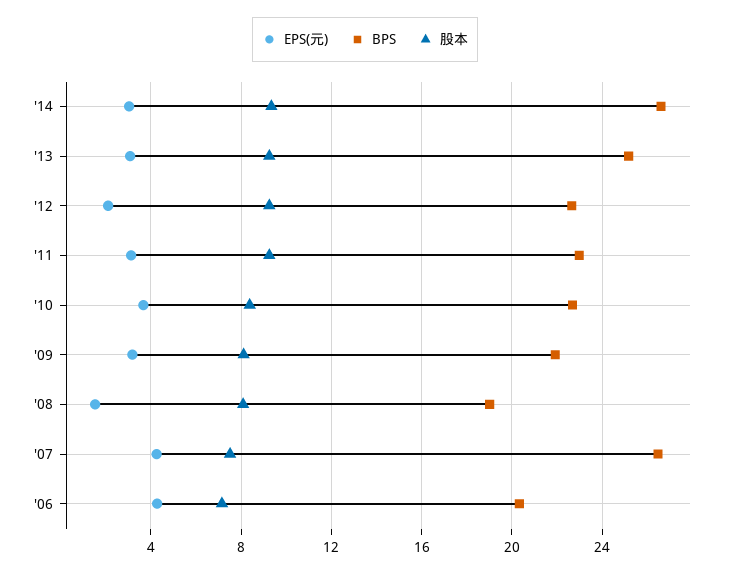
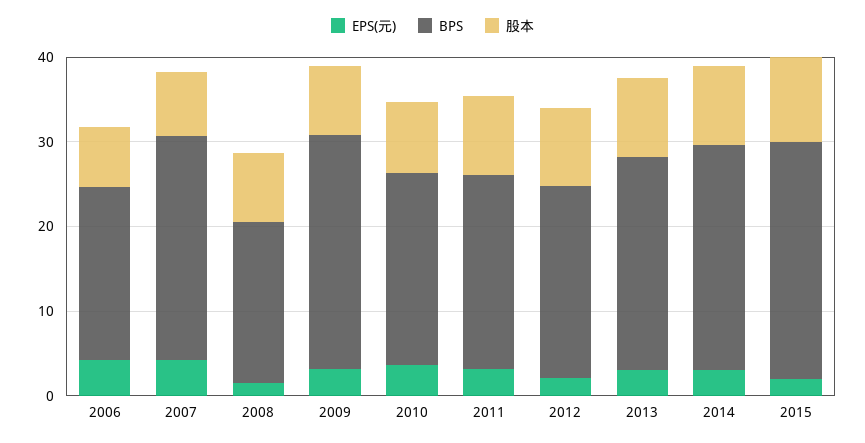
BPS, '09: 22 -> 28
EPS(元), 2015: none -> 2
BPS, 2015: none -> 28
股本, 2015: none -> 10

